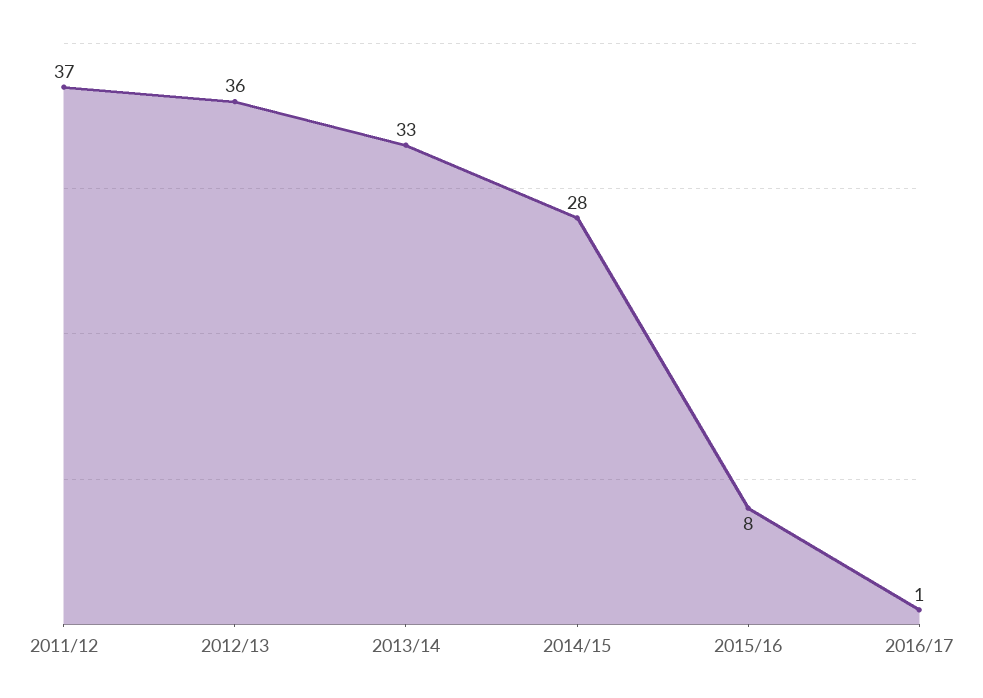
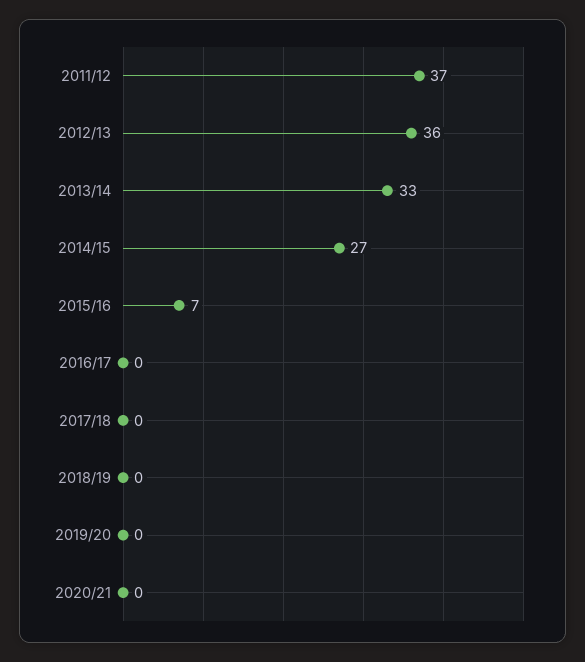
2014/15: 28 -> 27
2015/16: 8 -> 7
2016/17: 1 -> 0
2017/18: none -> 0
2018/19: none -> 0
2019/20: none -> 0
2020/21: none -> 0

